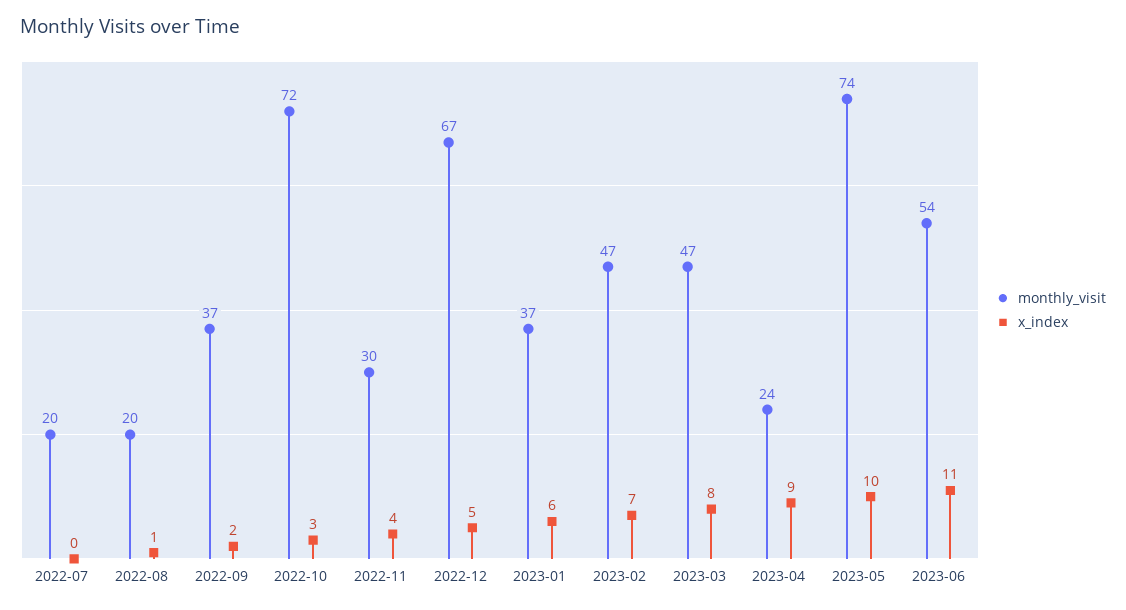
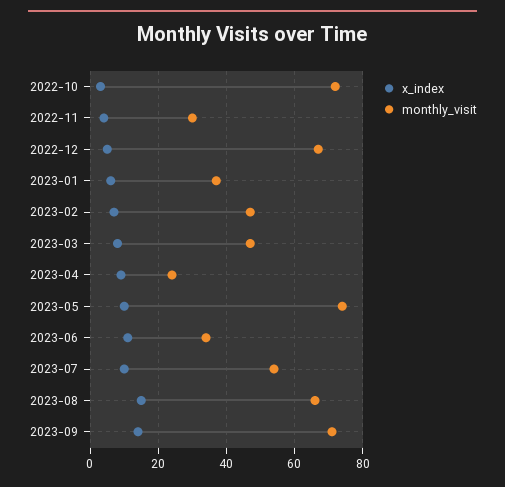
monthly_visit, 2022-07: 20 -> none
x_index, 2022-07: 0 -> none
monthly_visit, 2022-08: 20 -> none
x_index, 2022-08: 1 -> none
monthly_visit, 2022-09: 37 -> none
x_index, 2022-09: 2 -> none
monthly_visit, 2023-06: 54 -> 35
x_index, 2023-07: none -> 10
monthly_visit, 2023-07: none -> 55
x_index, 2023-08: none -> 15
monthly_visit, 2023-08: none -> 65
x_index, 2023-09: none -> 15
monthly_visit, 2023-09: none -> 70

